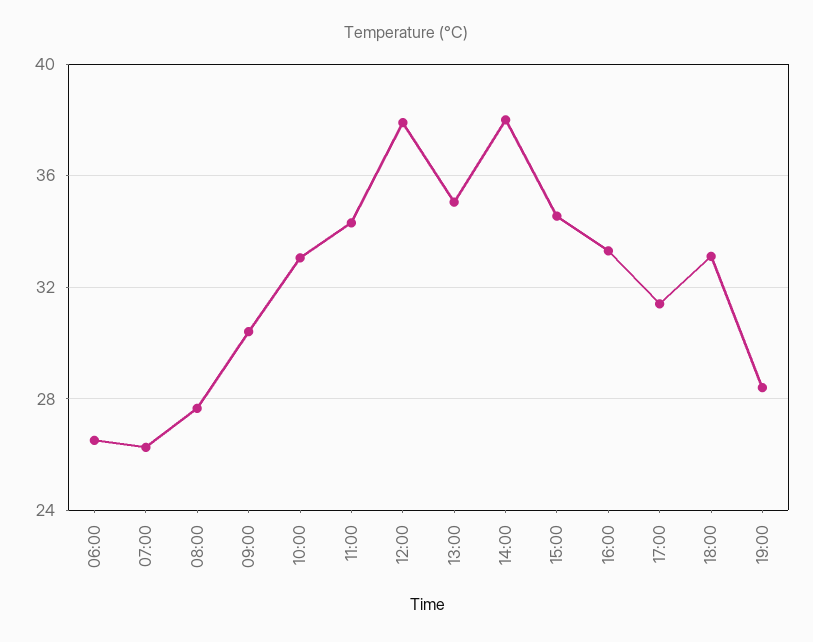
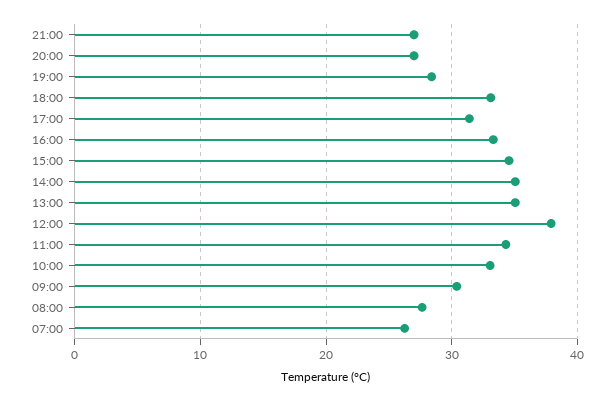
06:00: 26.5 -> none
14:00: 38 -> 35
21:00: none -> 27
20:00: none -> 27

